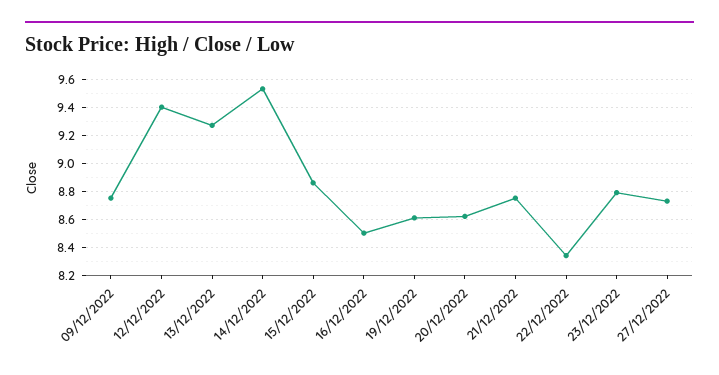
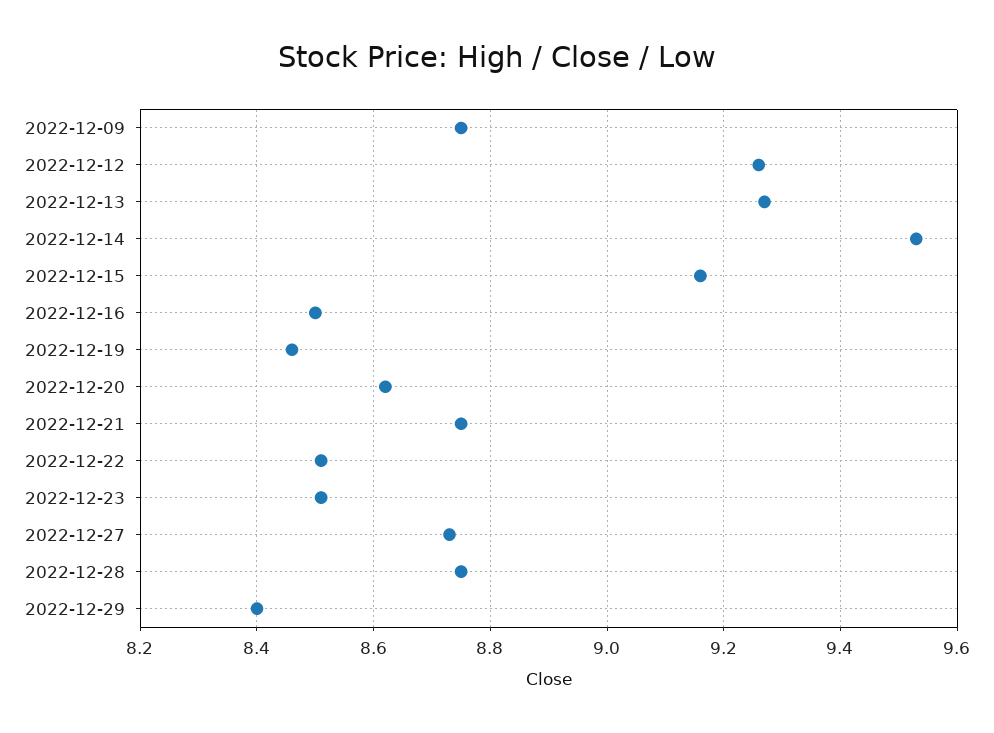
12/12/2022: 9.4 -> 9.25
15/12/2022: 8.85 -> 9.15
19/12/2022: 8.6 -> 8.45
22/12/2022: 8.35 -> 8.5
23/12/2022: 8.8 -> 8.5
2022-12-28: none -> 8.75
2022-12-29: none -> 8.4

